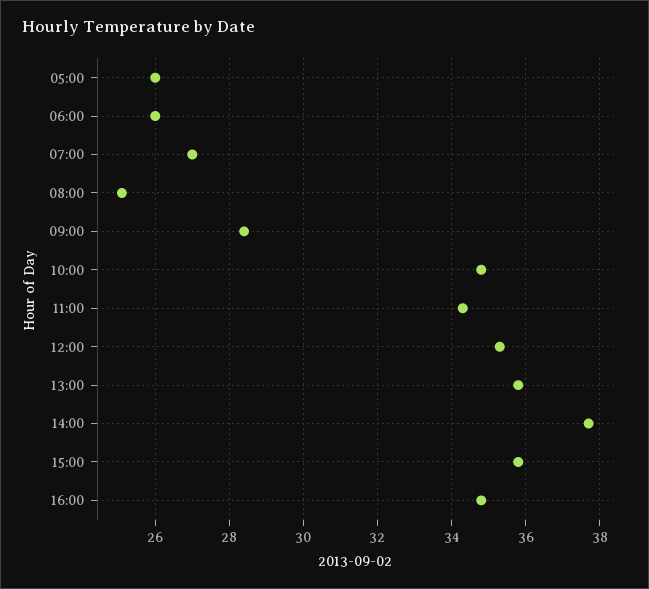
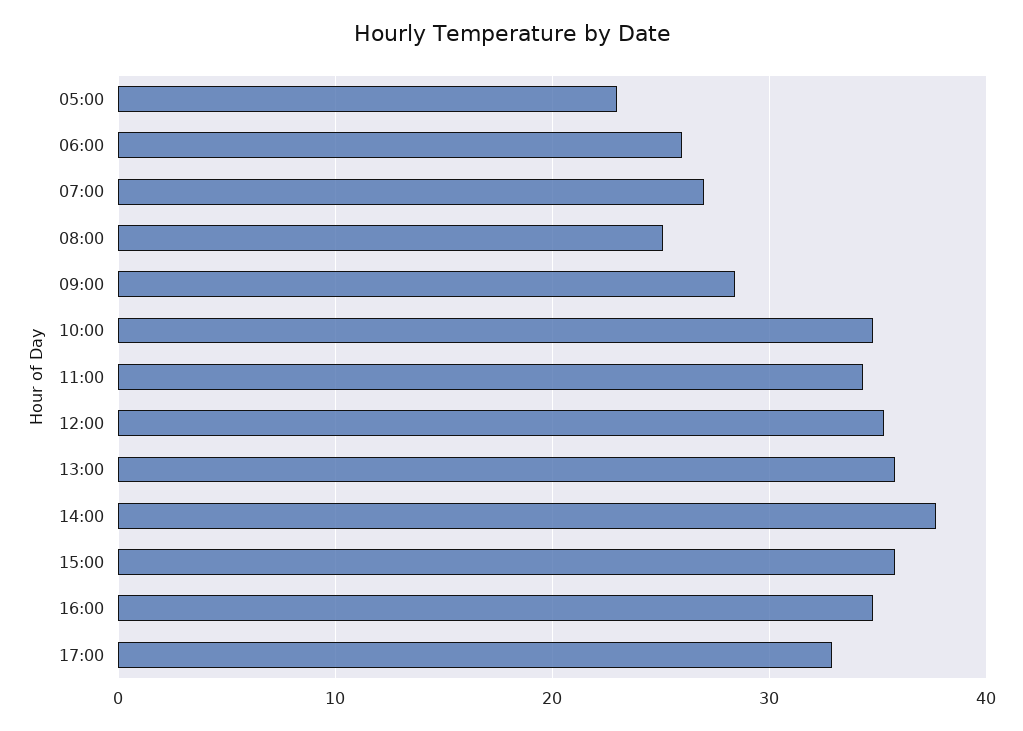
05:00: 26 -> 23
17:00: none -> 33

